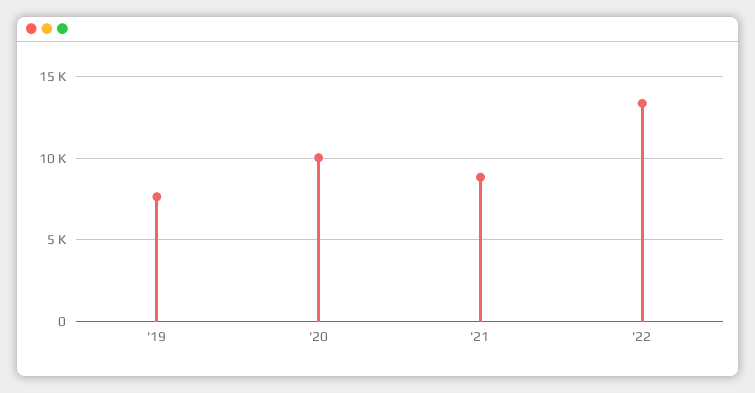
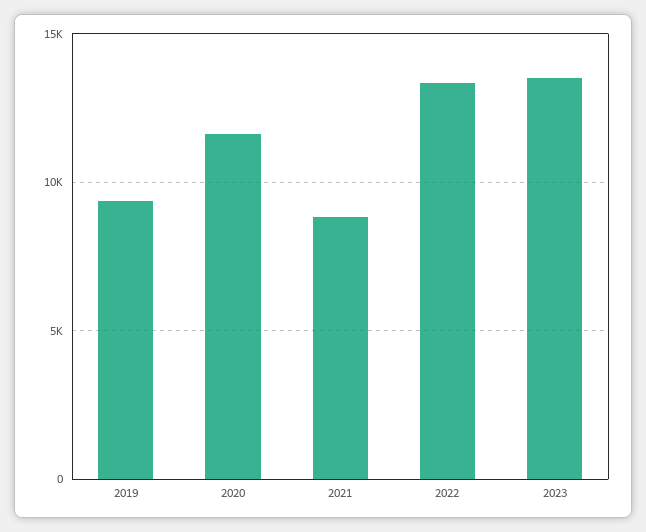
'19: 7500 -> 9500
'20: 10000 -> 11500
2023: none -> 13500

